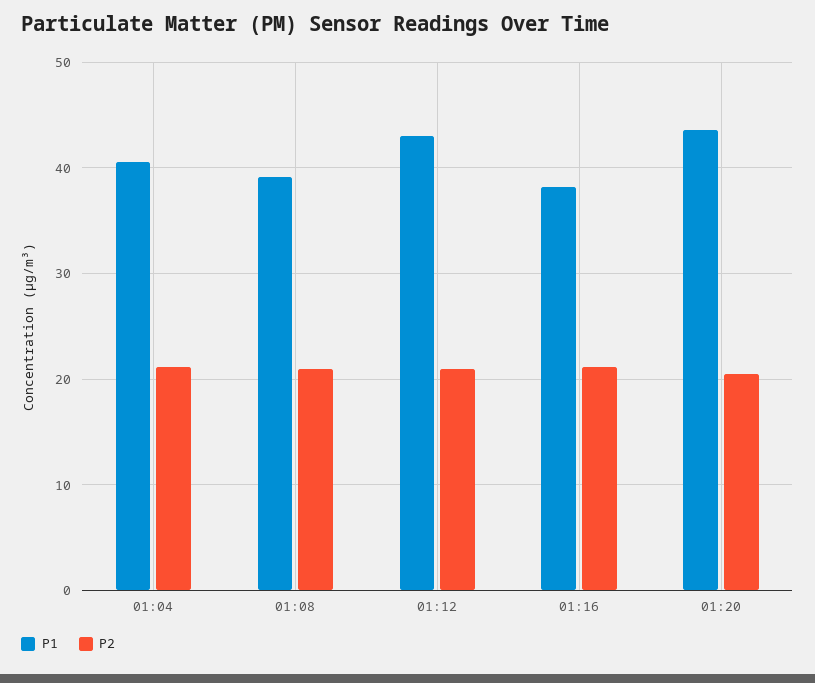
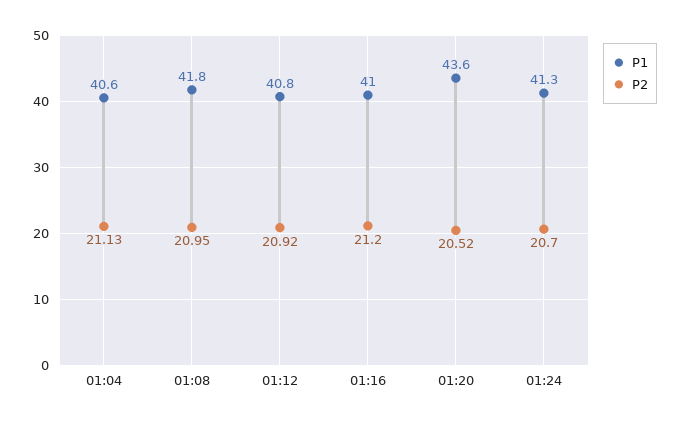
P1, 01:08: 39 -> 41.8
P1, 01:12: 43 -> 40.8
P1, 01:16: 38 -> 41
P1, 01:24: none -> 41.3
P2, 01:24: none -> 20.7

